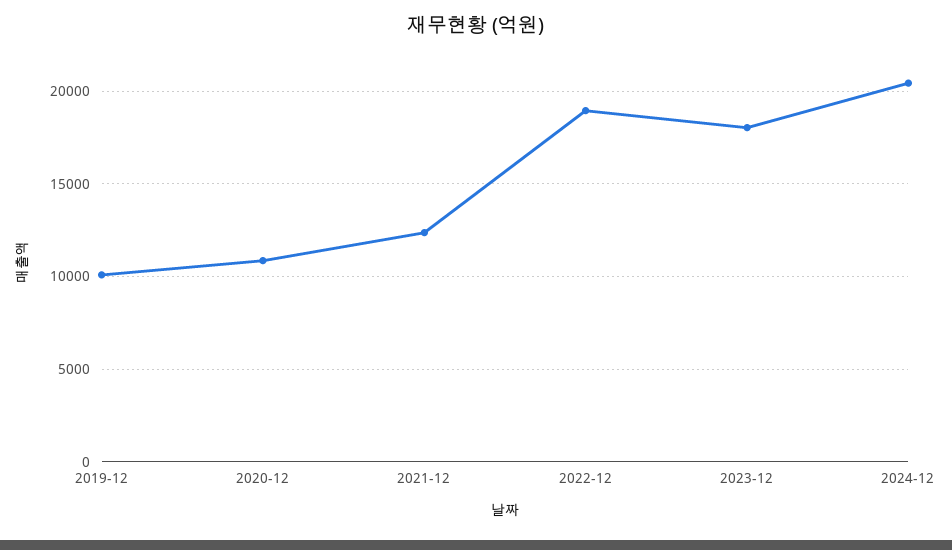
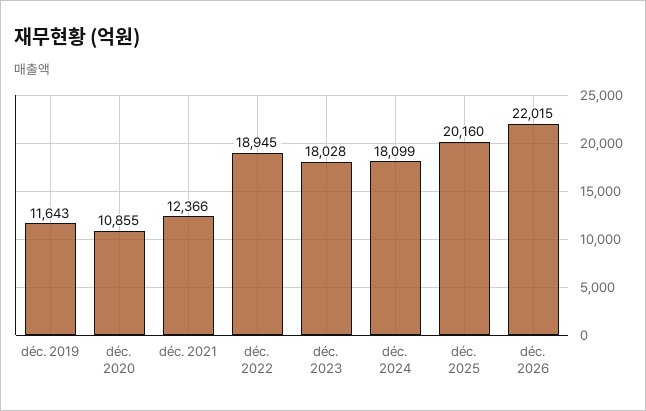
2019-12: 10000 -> 11643
2024-12: 20500 -> 18099
déc. 2025: none -> 20160
déc. 2026: none -> 22015

